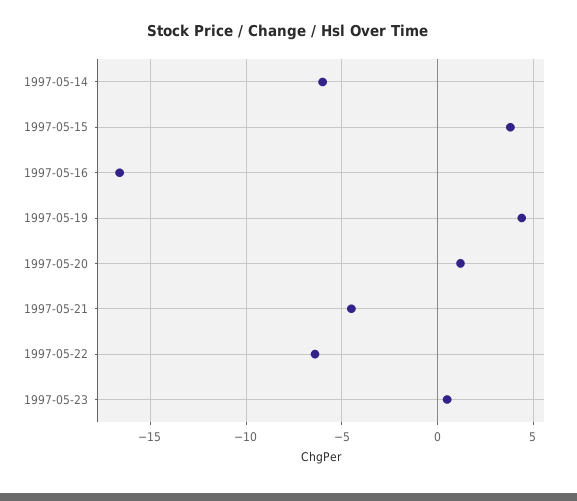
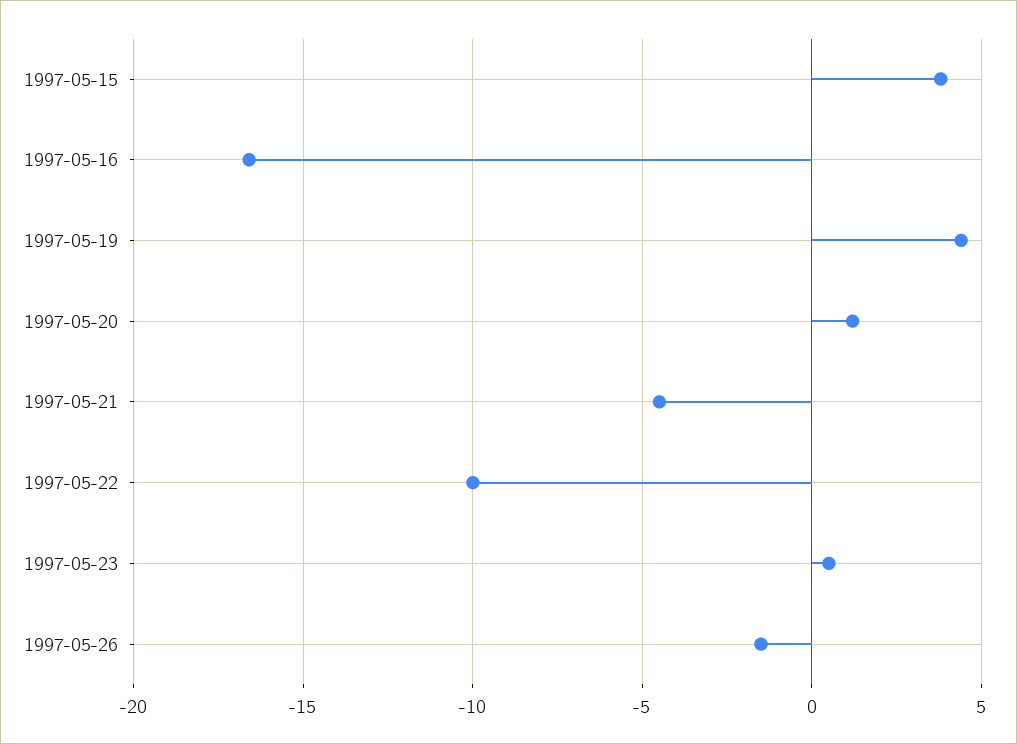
1997-05-14: -6 -> none
1997-05-22: -6.5 -> -10
1997-05-26: none -> -1.5

